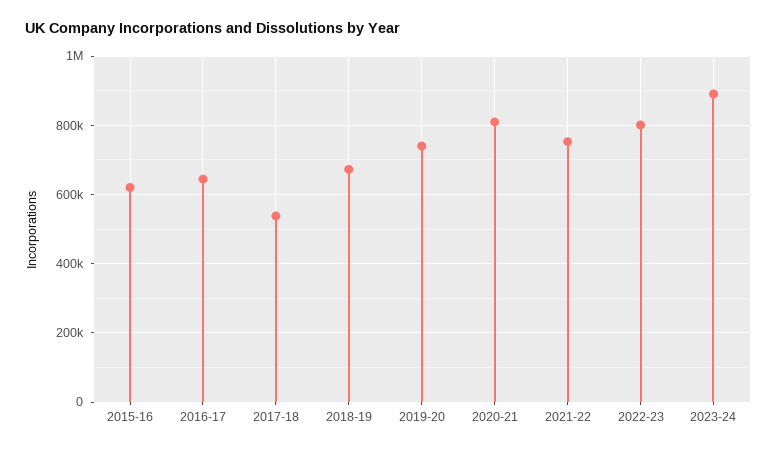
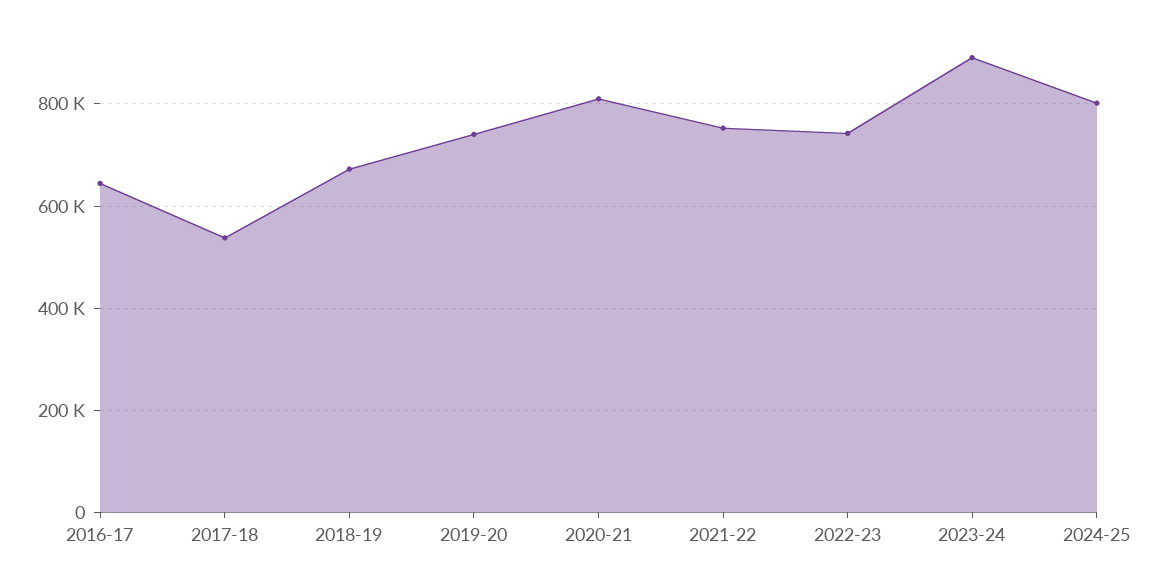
2015-16: 620000 -> none
2022-23: 800000 -> 740000
2024-25: none -> 800000

